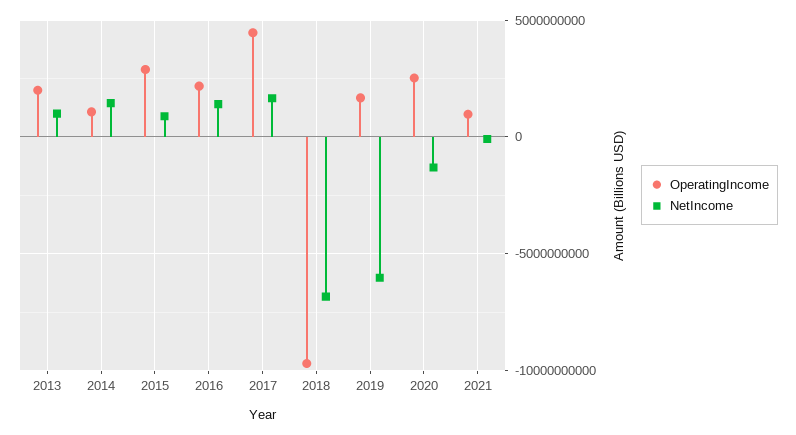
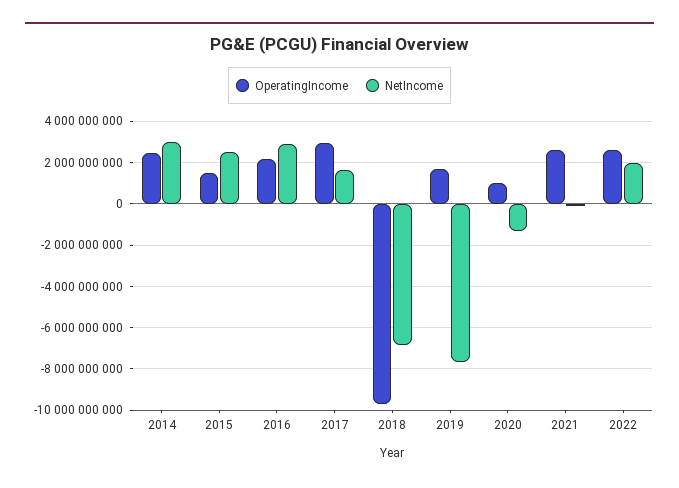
OperatingIncome, 2013: 2000000000 -> none
NetIncome, 2013: 1000000000 -> none
OperatingIncome, 2014: 1000000000 -> 2500000000
NetIncome, 2014: 1500000000 -> 3000000000
OperatingIncome, 2015: 3000000000 -> 1500000000
NetIncome, 2015: 1000000000 -> 2500000000
NetIncome, 2016: 1500000000 -> 3000000000
OperatingIncome, 2017: 4500000000 -> 3000000000
NetIncome, 2019: -6000000000 -> -7500000000
OperatingIncome, 2020: 2500000000 -> 1000000000
OperatingIncome, 2021: 1000000000 -> 2500000000
OperatingIncome, 2022: none -> 2500000000
NetIncome, 2022: none -> 2000000000

